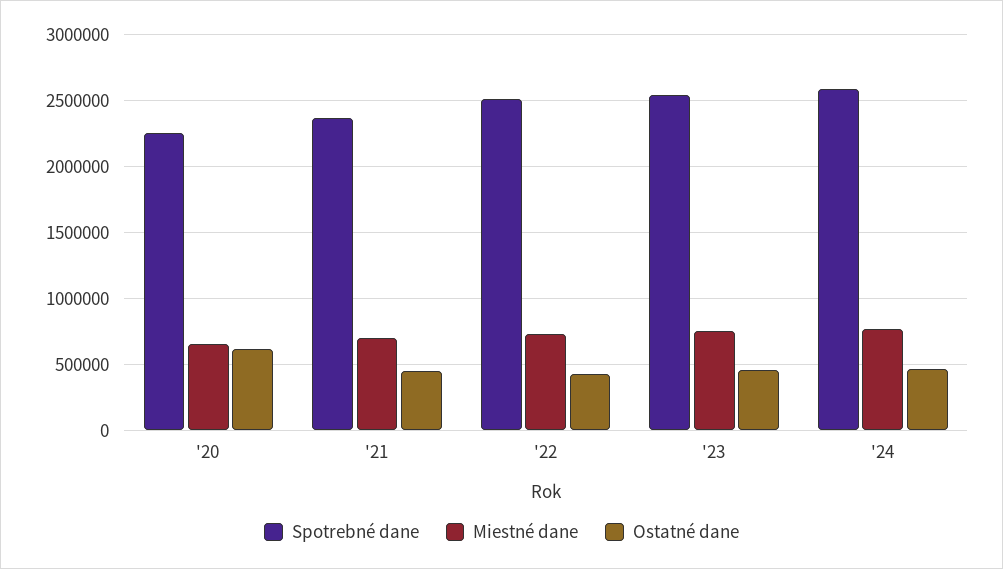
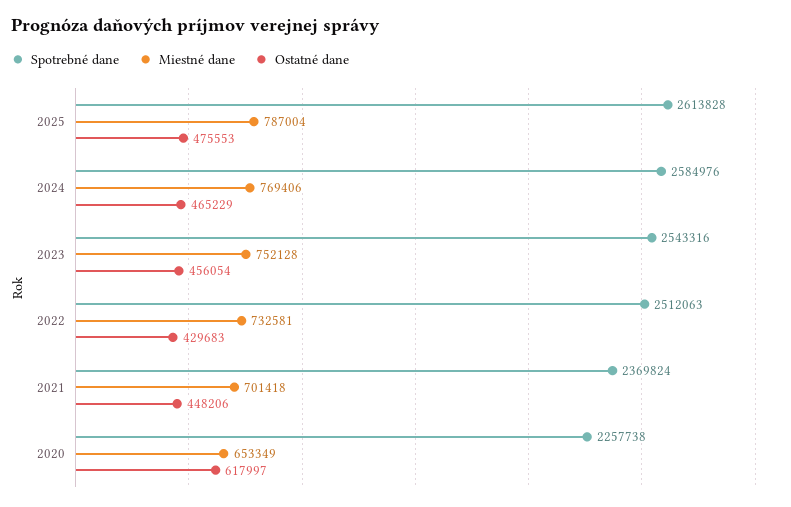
Spotrebné dane, 2025: none -> 2613828
Miestné dane, 2025: none -> 787004
Ostatné dane, 2025: none -> 475553

